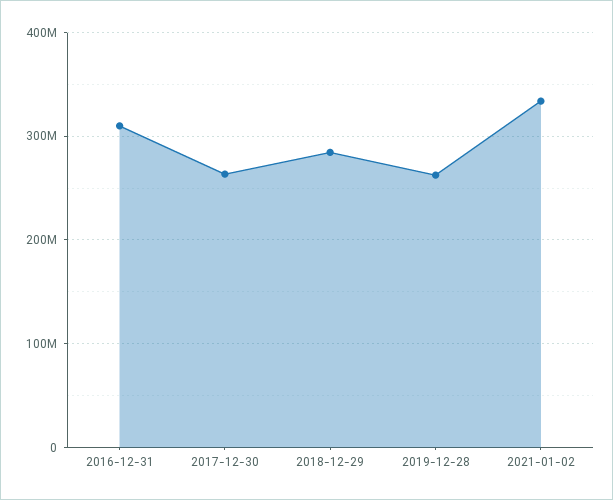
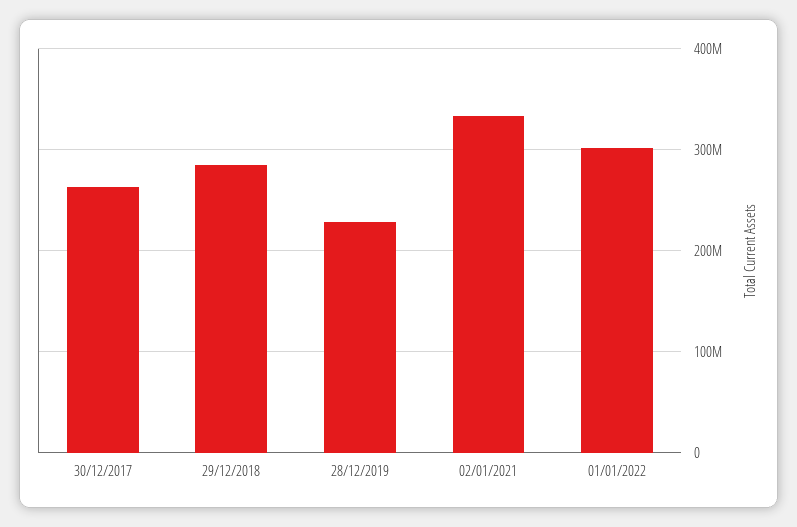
2016-12-31: 310000000 -> none
2019-12-28: 260000000 -> 230000000
01/01/2022: none -> 300000000

